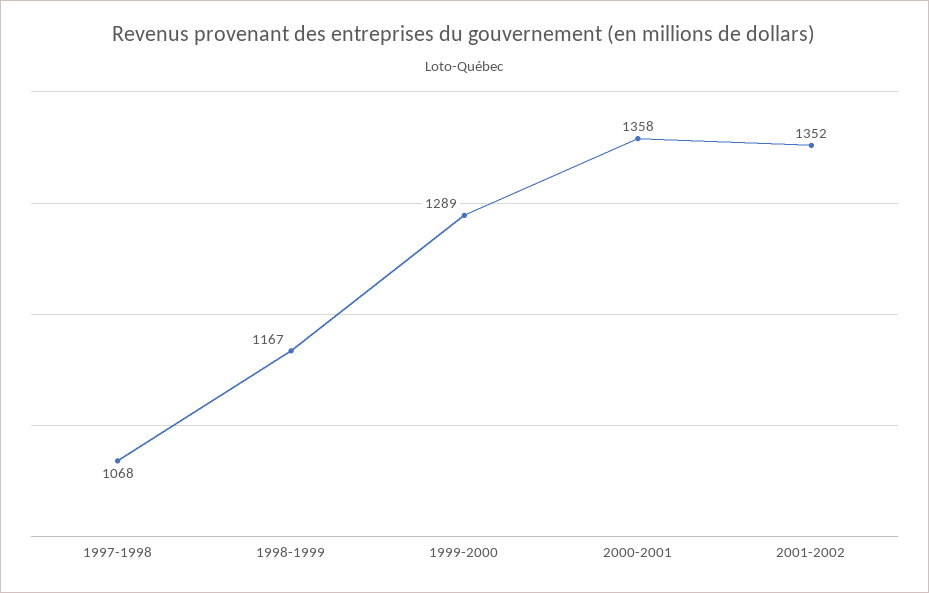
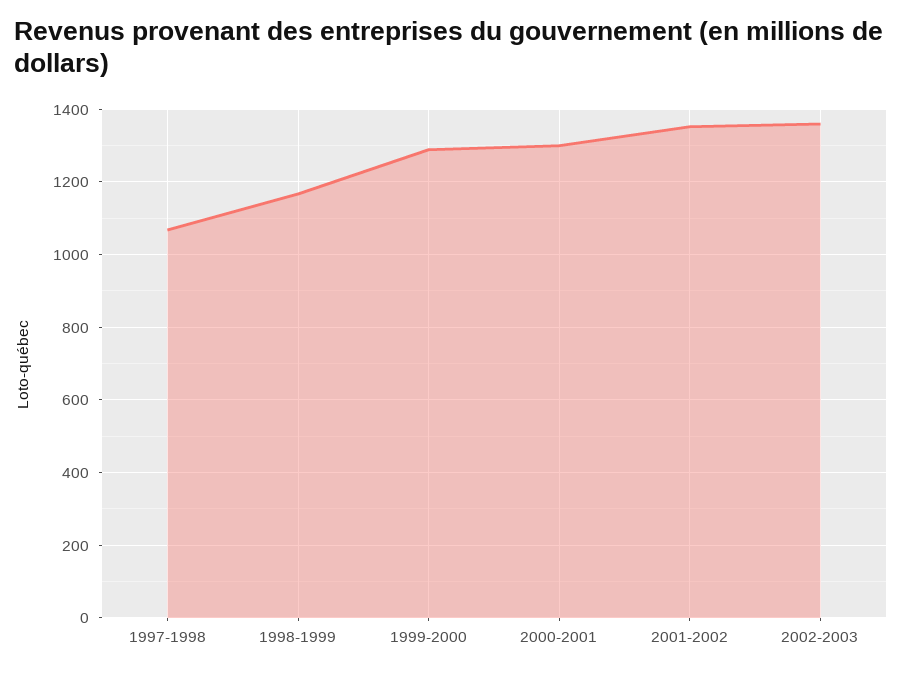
2000-2001: 1358 -> 1300
2002-2003: none -> 1360

